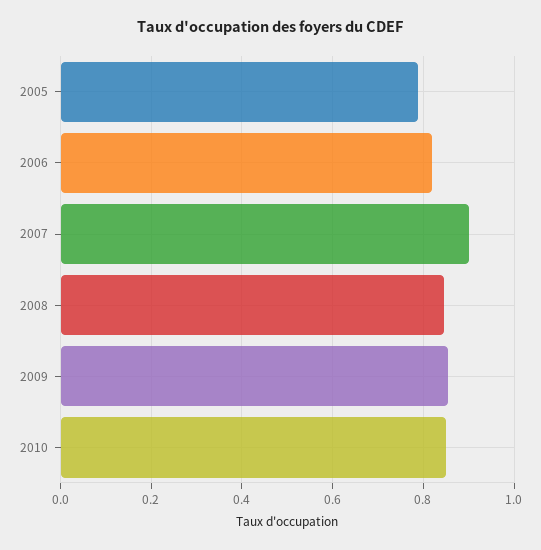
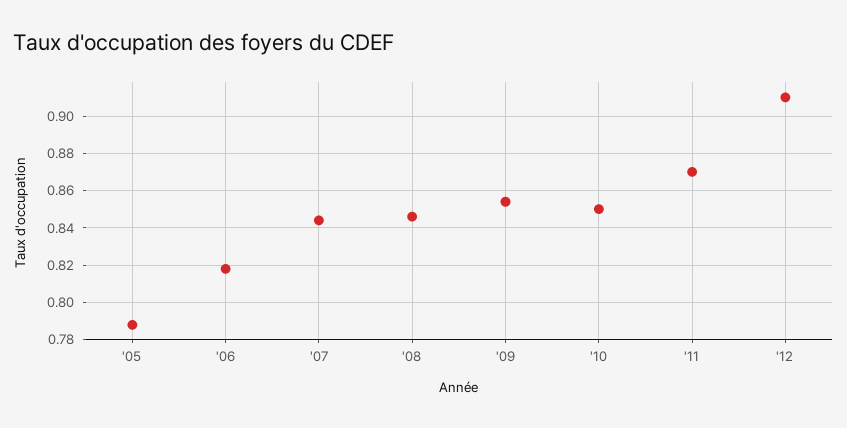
2007: 0.9 -> 0.845
'11: none -> 0.87
'12: none -> 0.91

